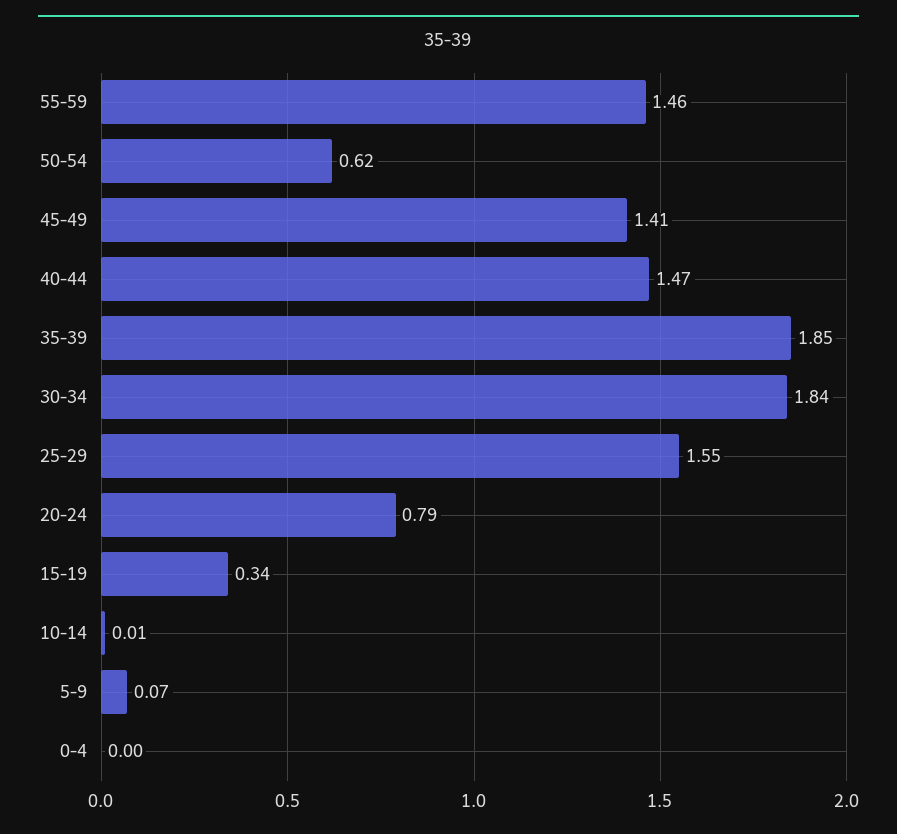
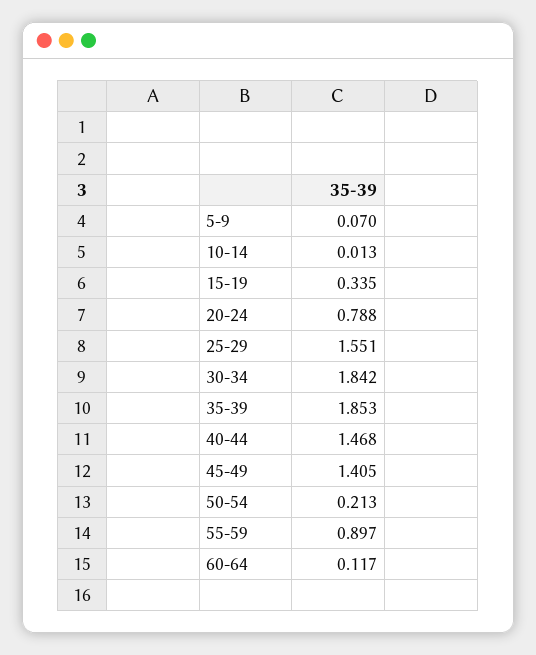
55-59: 1.46 -> 0.897
50-54: 0.62 -> 0.213
0-4: 0 -> none
60-64: none -> 0.117

